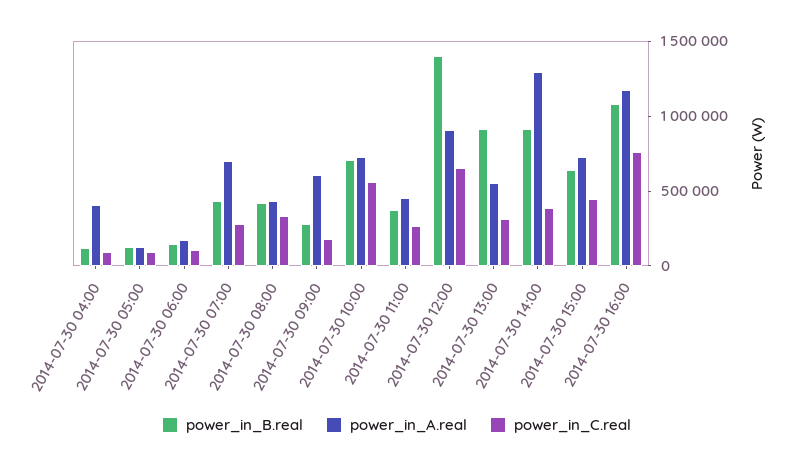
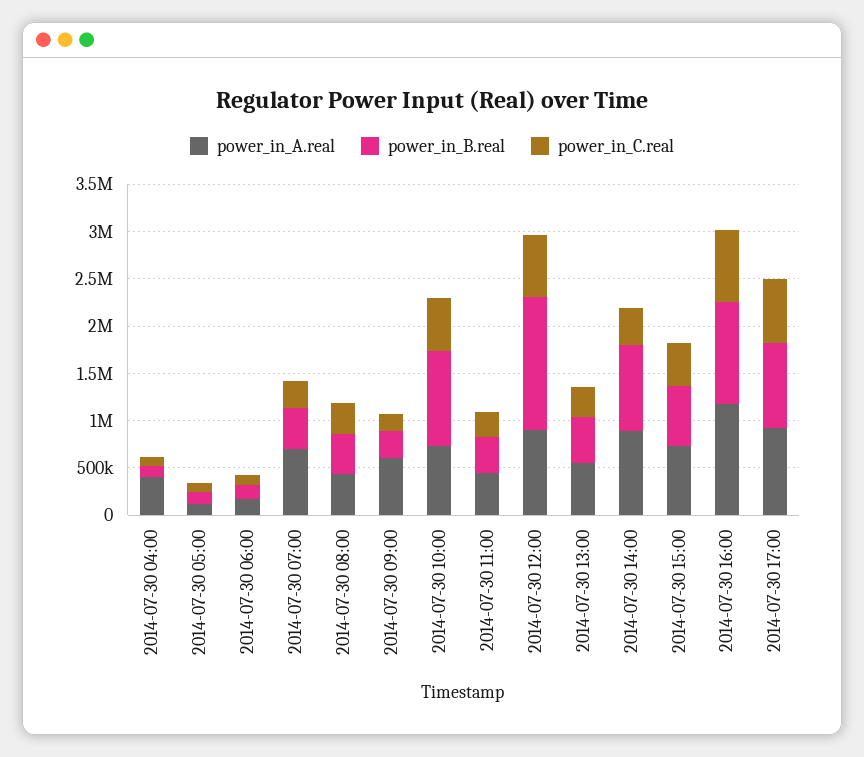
power_in_B.real, 2014-07-30 10:00: 700000 -> 1000000
power_in_B.real, 2014-07-30 13:00: 900000 -> 500000
power_in_A.real, 2014-07-30 14:00: 1300000 -> 900000
power_in_A.real, 2014-07-30 17:00: none -> 900000
power_in_B.real, 2014-07-30 17:00: none -> 900000
power_in_C.real, 2014-07-30 17:00: none -> 700000

